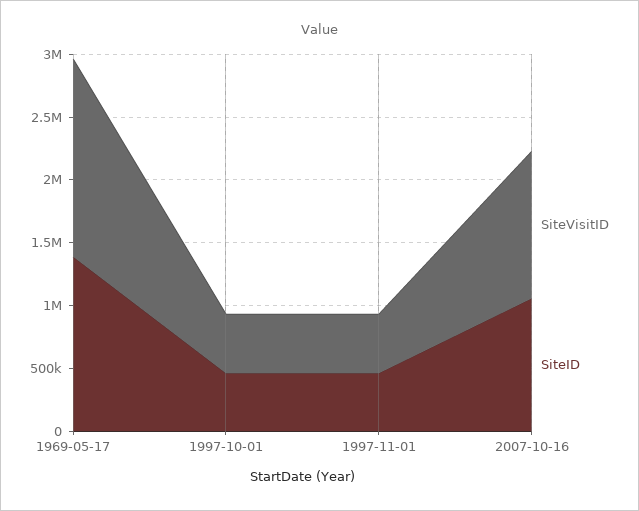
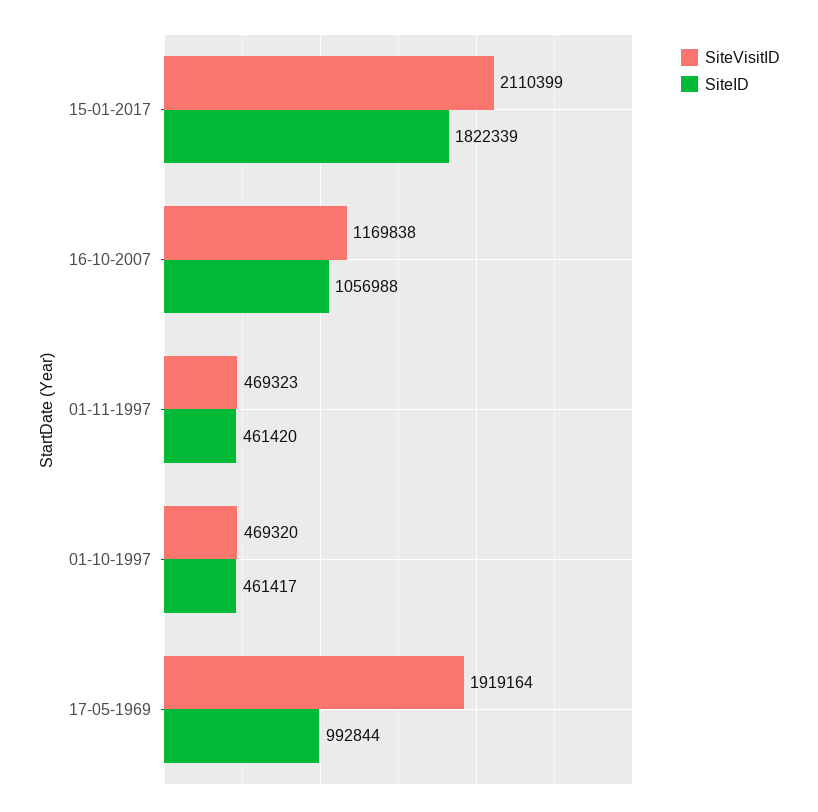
SiteVisitID, 1969-05-17: 1600000 -> 1919164
SiteID, 1969-05-17: 1400000 -> 992844
SiteVisitID, 15-01-2017: none -> 2110399
SiteID, 15-01-2017: none -> 1822339

